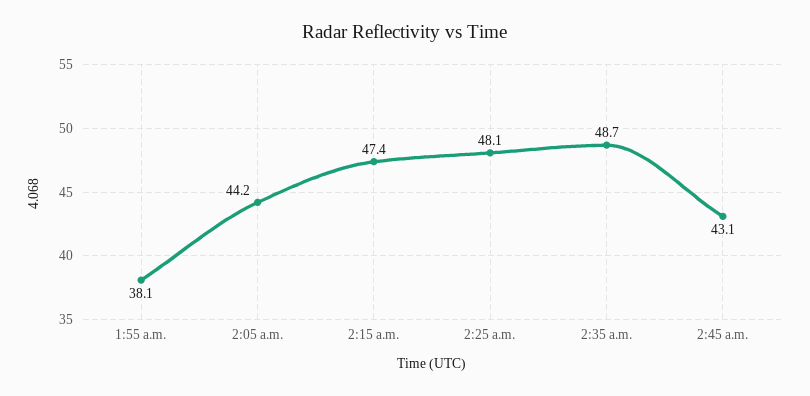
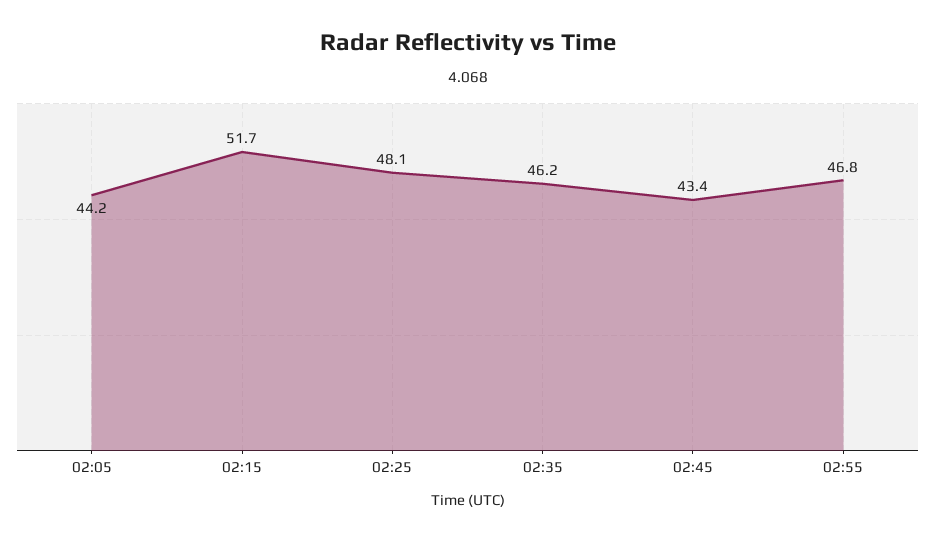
1:55 a.m.: 38.1 -> none
2:15 a.m.: 47.4 -> 51.7
2:35 a.m.: 48.7 -> 46.2
2:45 a.m.: 43.1 -> 43.4
02:55: none -> 46.8

